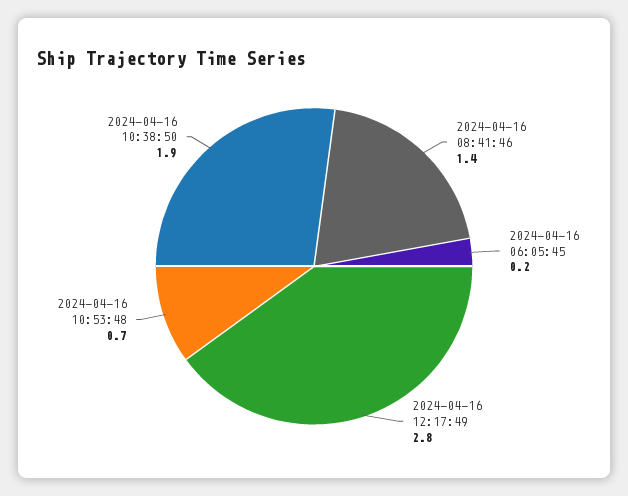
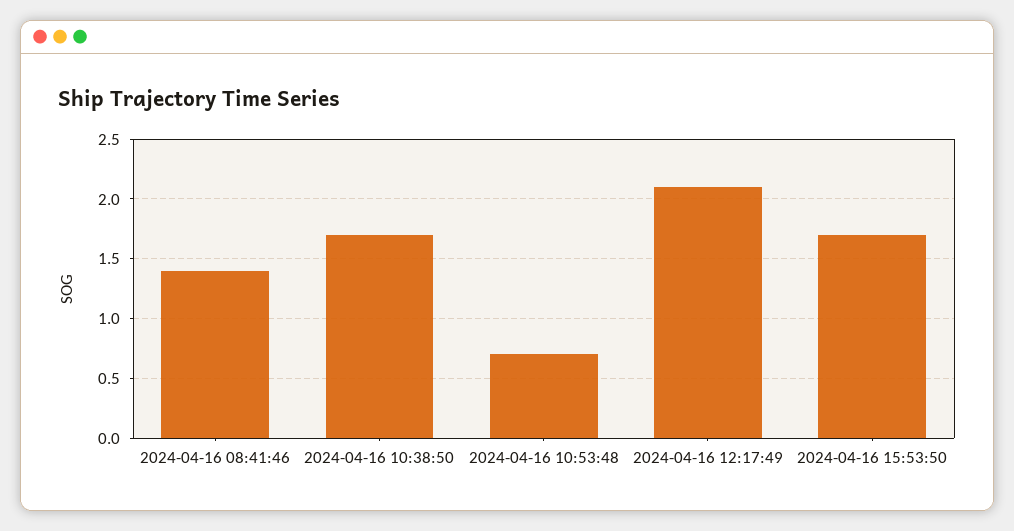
2024-04-16 06:05:45: 0.2 -> none
2024-04-16 12:17:49: 2.8 -> 2.1
2024-04-16 10:38:50: 1.9 -> 1.7
2024-04-16 15:53:50: none -> 1.7

